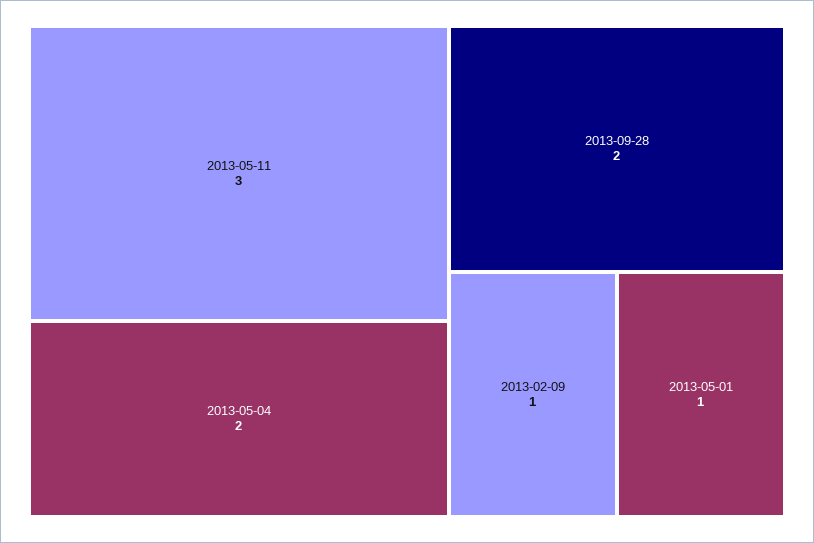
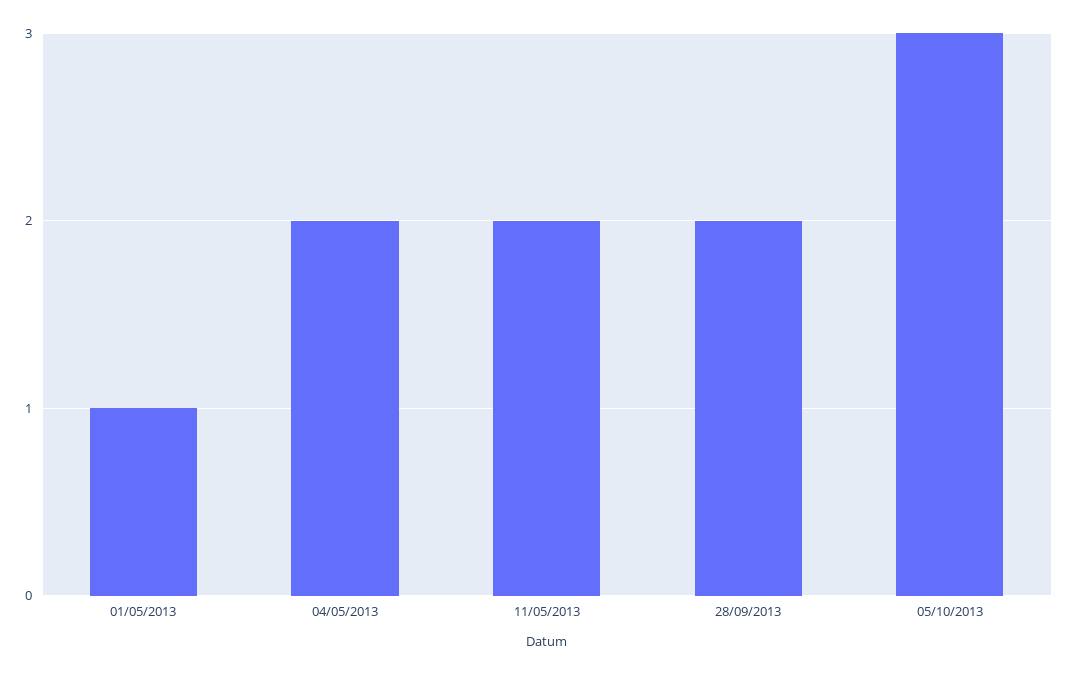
2013-05-11: 3 -> 2
2013-02-09: 1 -> none
05/10/2013: none -> 3

